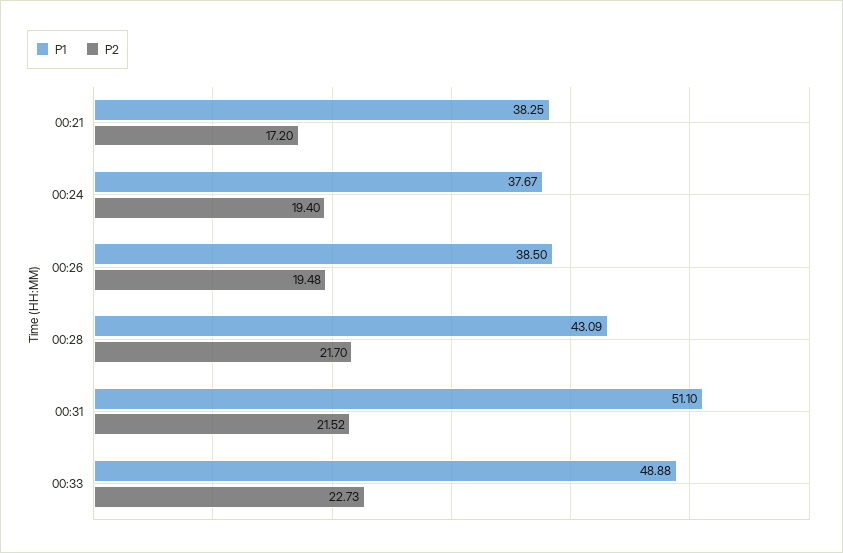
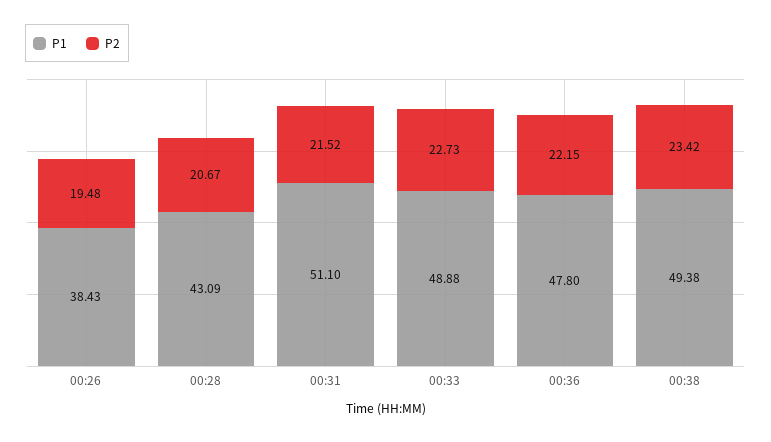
P1, 00:21: 38.25 -> none
P2, 00:21: 17.2 -> none
P1, 00:24: 37.67 -> none
P2, 00:24: 19.4 -> none
P1, 00:26: 38.5 -> 38.43
P2, 00:28: 21.7 -> 20.67
P1, 00:36: none -> 47.8
P2, 00:36: none -> 22.15
P1, 00:38: none -> 49.38
P2, 00:38: none -> 23.42

